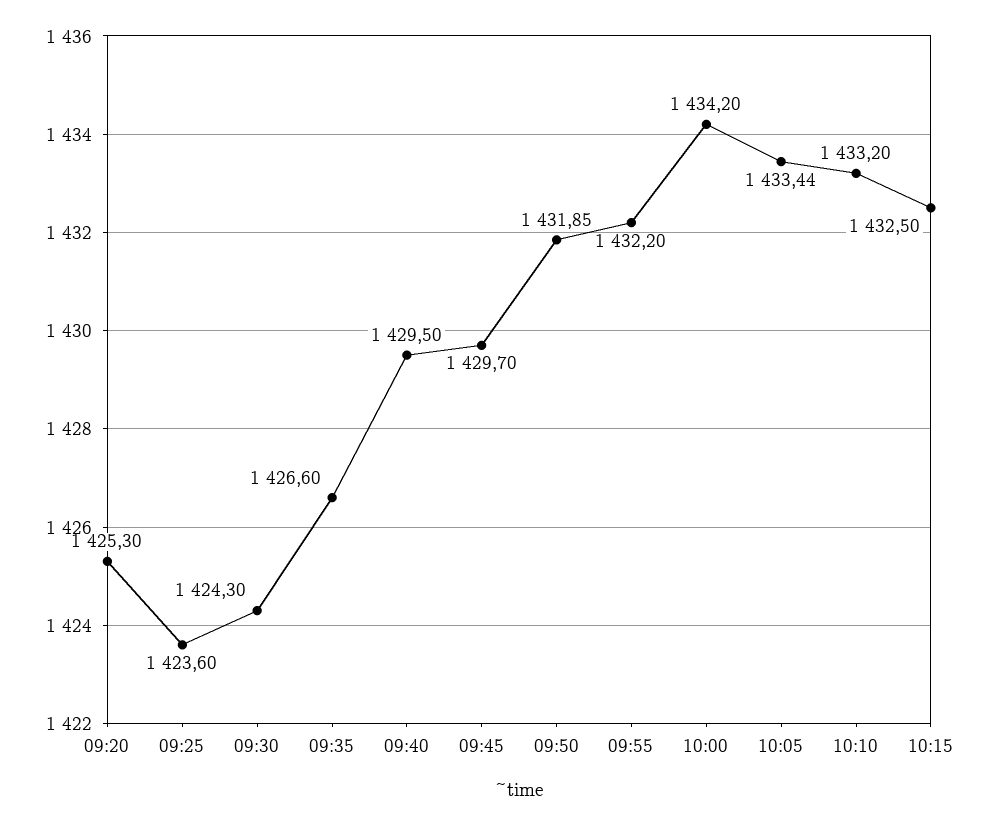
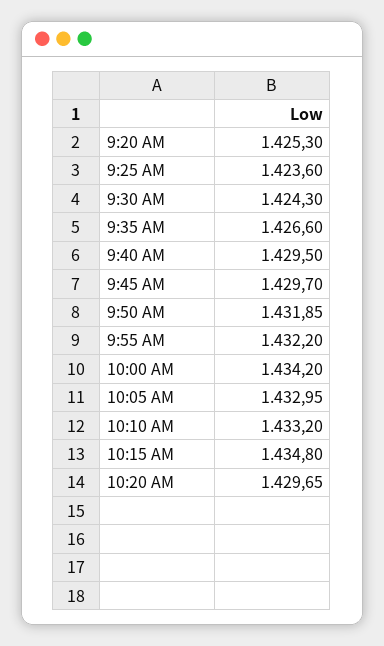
10:05: 1433.44 -> 1432.95
10:15: 1432.5 -> 1434.8
10:20 AM: none -> 1429.65

